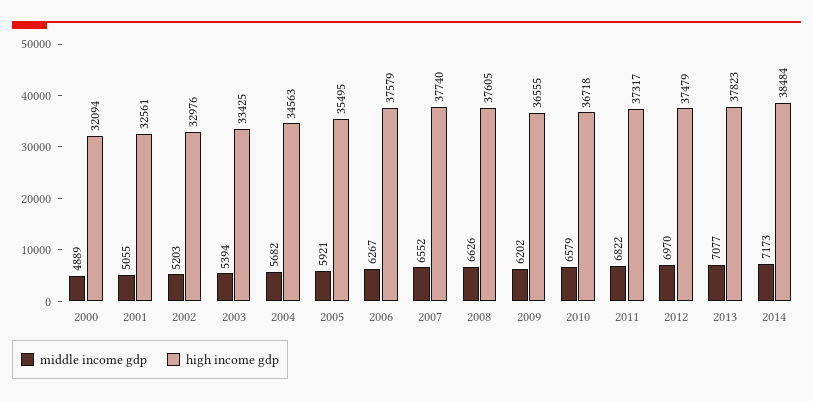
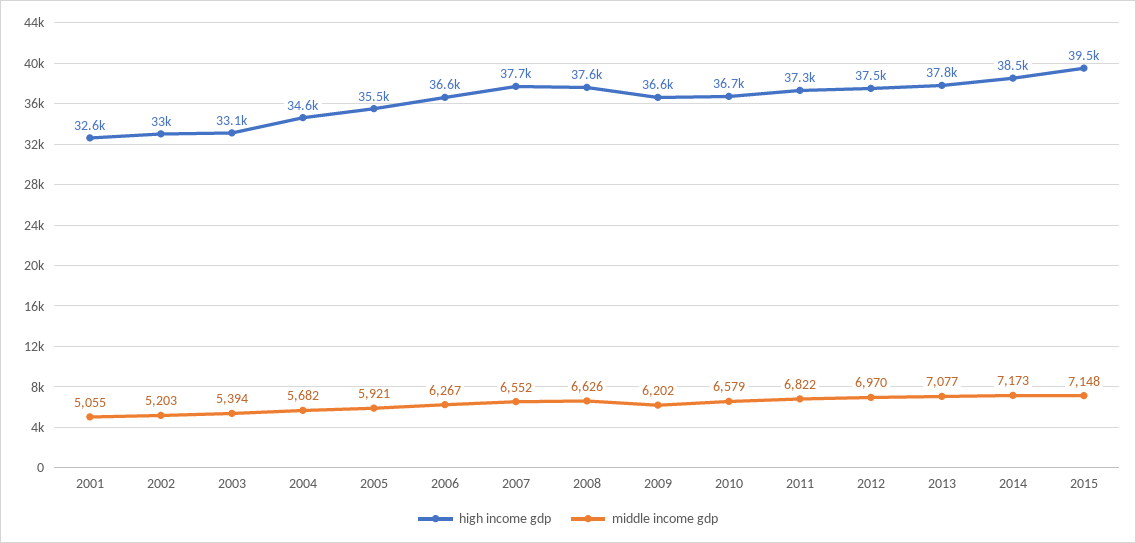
middle income gdp, 2000: 4889 -> none
high income gdp, 2000: 32094 -> none
high income gdp, 2003: 33425 -> 33100
high income gdp, 2006: 37579 -> 36600
high income gdp, 2015: none -> 39500
middle income gdp, 2015: none -> 7148

